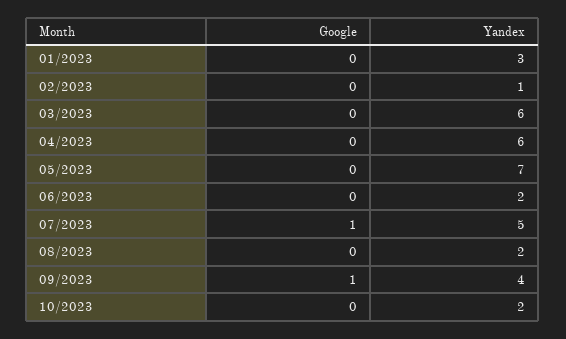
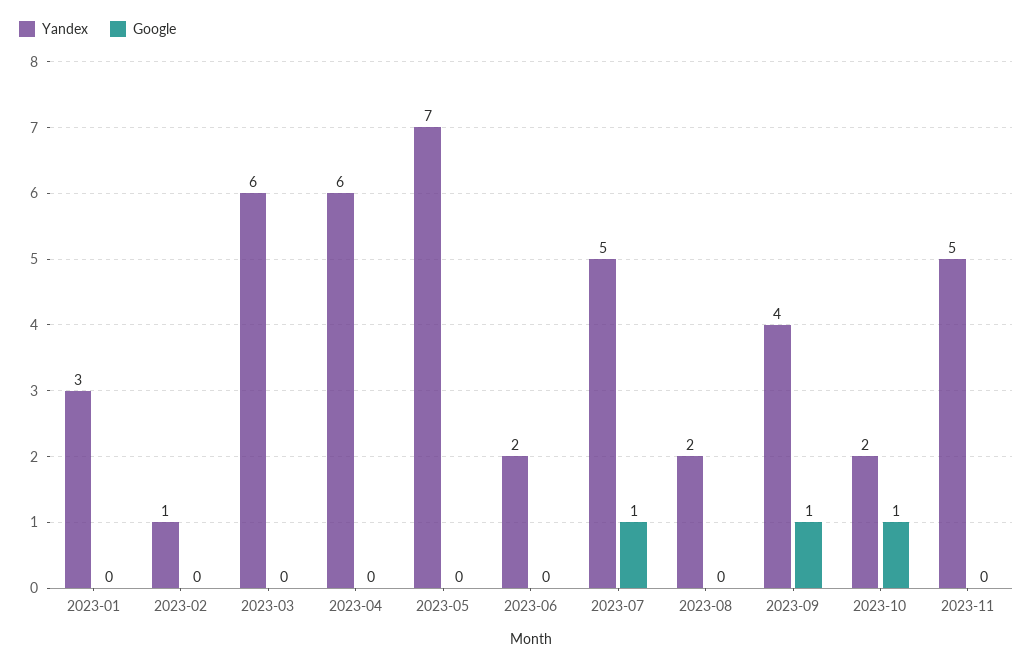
Google, 10/2023: 0 -> 1
Yandex, 2023-11: none -> 5
Google, 2023-11: none -> 0

